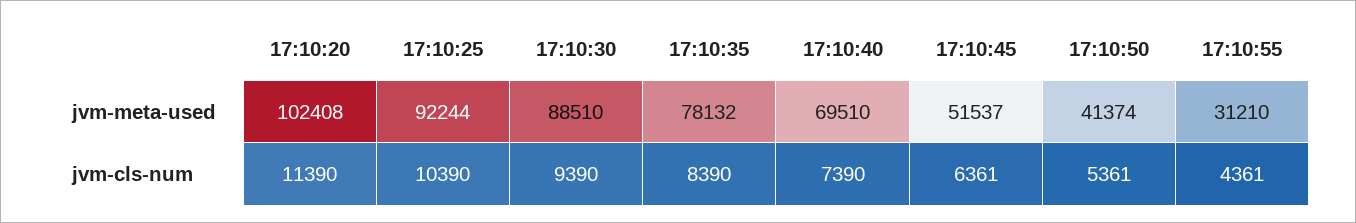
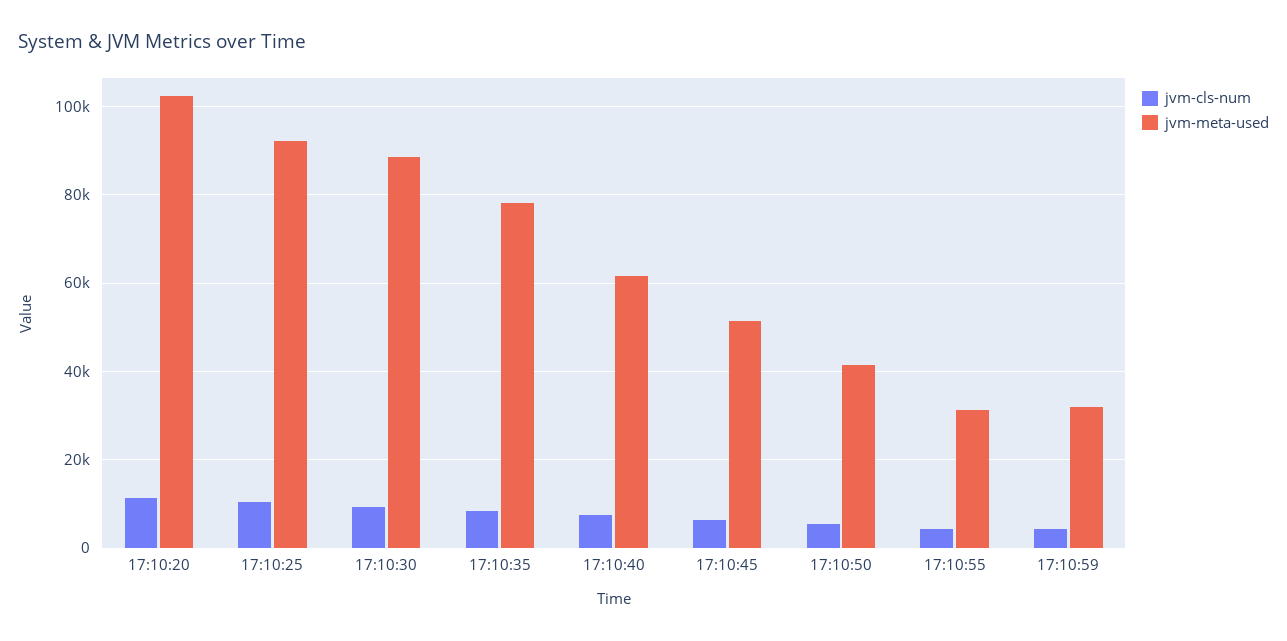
jvm-meta-used, 17:10:40: 69510 -> 62000
jvm-cls-num, 17:10:59: none -> 4000
jvm-meta-used, 17:10:59: none -> 32000

